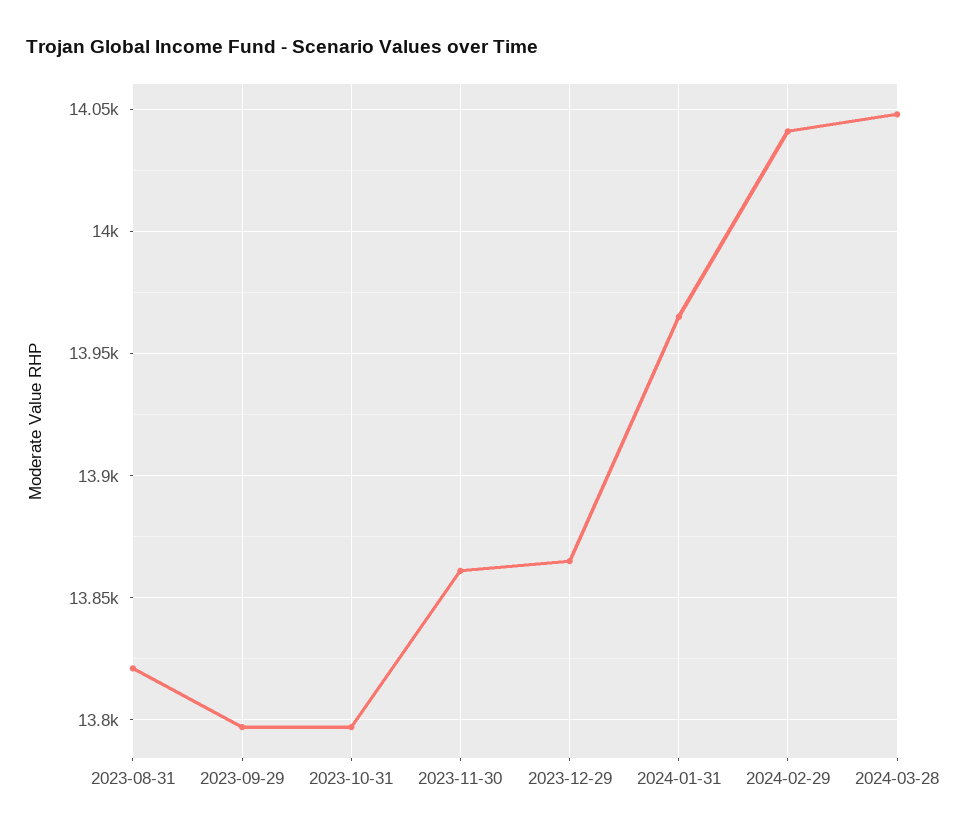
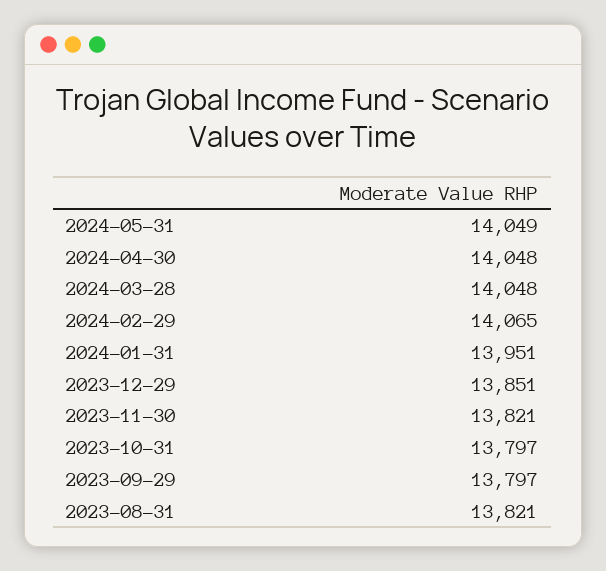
2023-11-30: 13860 -> 13821
2023-12-29: 13865 -> 13851
2024-01-31: 13965 -> 13951
2024-02-29: 14040 -> 14065
2024-05-31: none -> 14049
2024-04-30: none -> 14048

